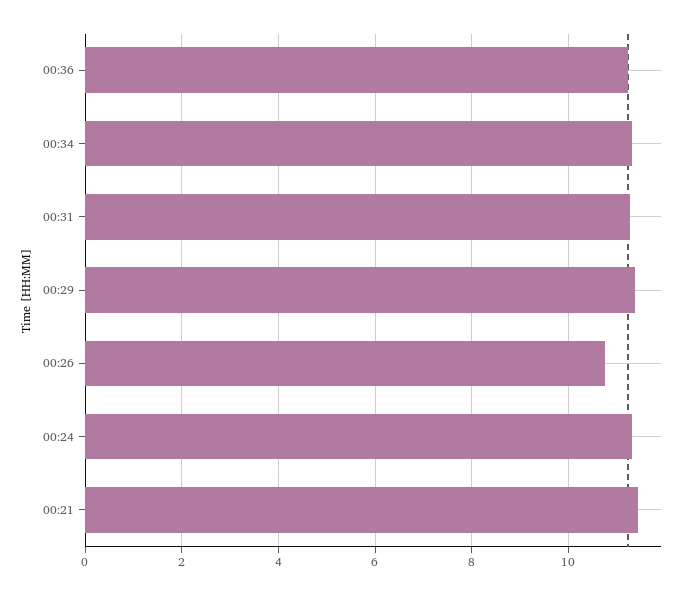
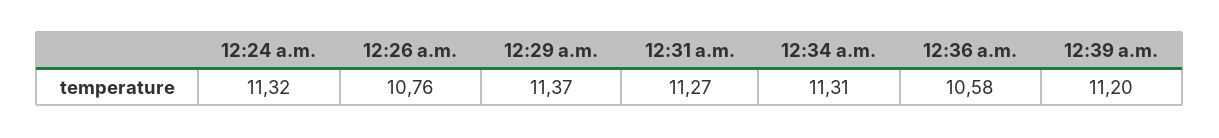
00:36: 11.2 -> 10.58
00:21: 11.4 -> none
12:39 a.m.: none -> 11.2

